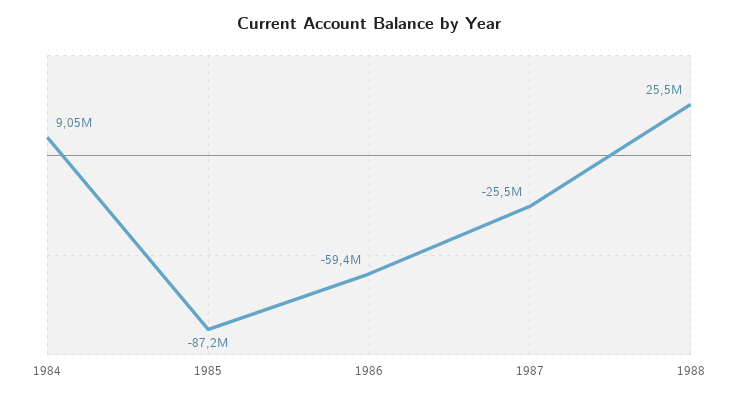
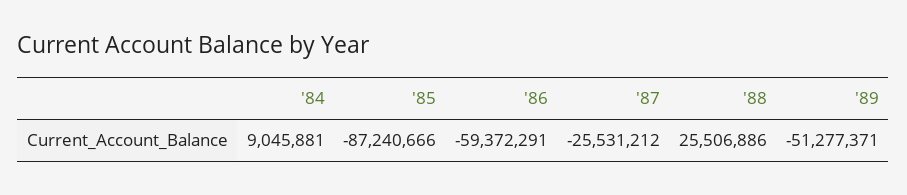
'89: none -> -51277371

